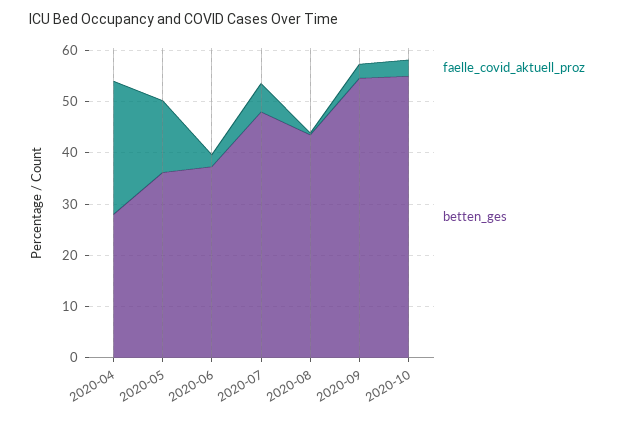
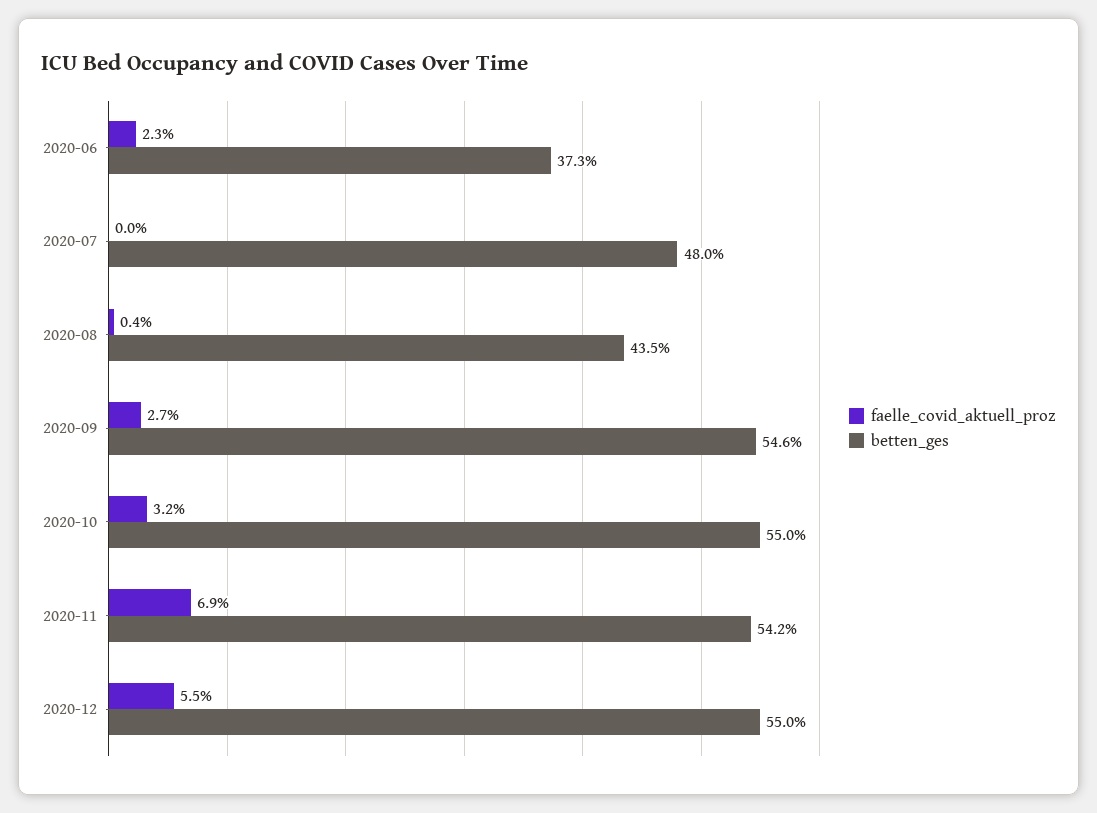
faelle_covid_aktuell_proz, 2020-04: 26 -> none
betten_ges, 2020-04: 28 -> none
faelle_covid_aktuell_proz, 2020-05: 14 -> none
betten_ges, 2020-05: 36 -> none
faelle_covid_aktuell_proz, 2020-07: 6 -> 0
faelle_covid_aktuell_proz, 2020-11: none -> 6.9
betten_ges, 2020-11: none -> 54.2
faelle_covid_aktuell_proz, 2020-12: none -> 5.5
betten_ges, 2020-12: none -> 55

